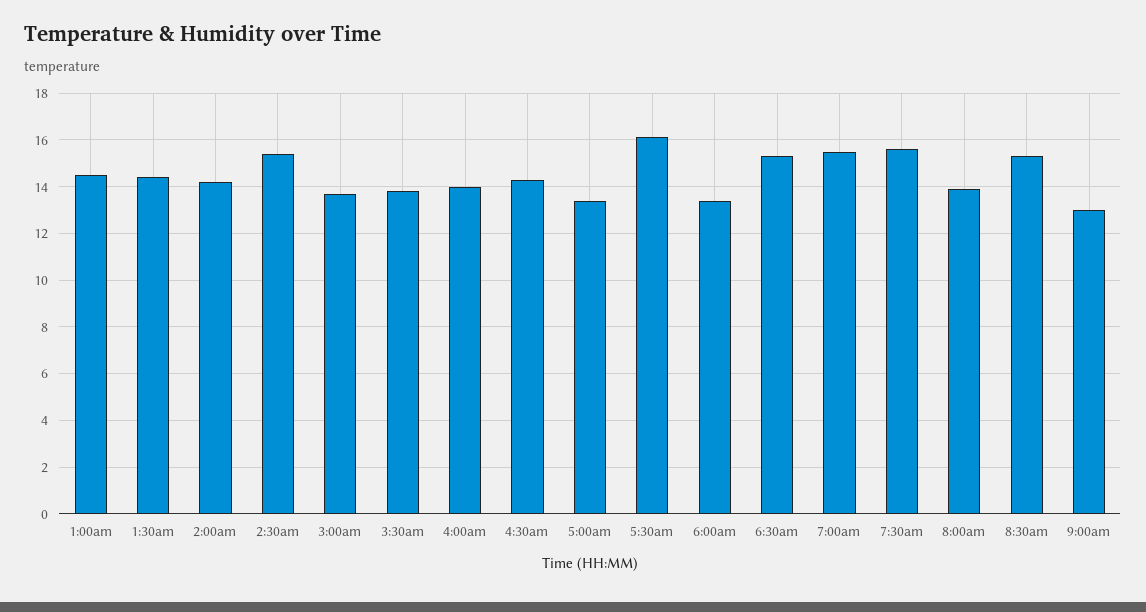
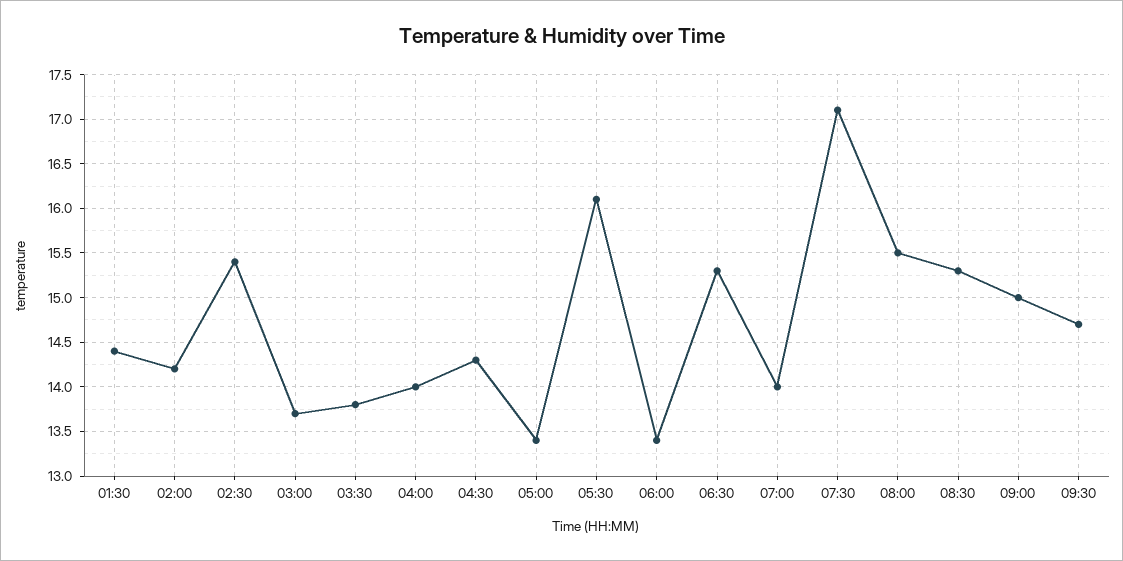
1:00am: 14.5 -> none
7:00am: 15.5 -> 14
7:30am: 15.5 -> 17.1
8:00am: 14 -> 15.5
9:00am: 13 -> 15
09:30: none -> 14.7

